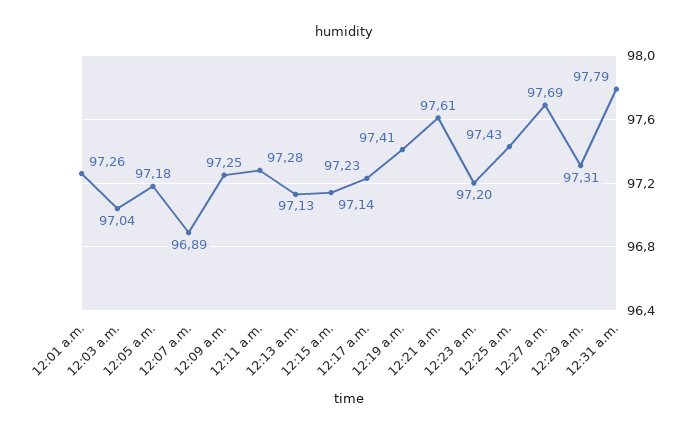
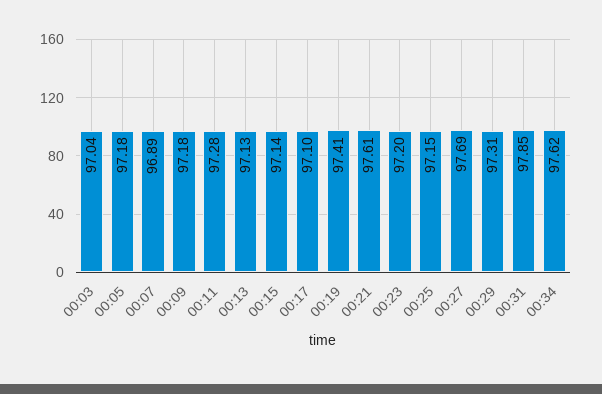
12:01 a.m.: 97.26 -> none
12:09 a.m.: 97.25 -> 97.18
12:17 a.m.: 97.23 -> 97.1
12:25 a.m.: 97.43 -> 97.15
12:31 a.m.: 97.79 -> 97.85
00:34: none -> 97.62

